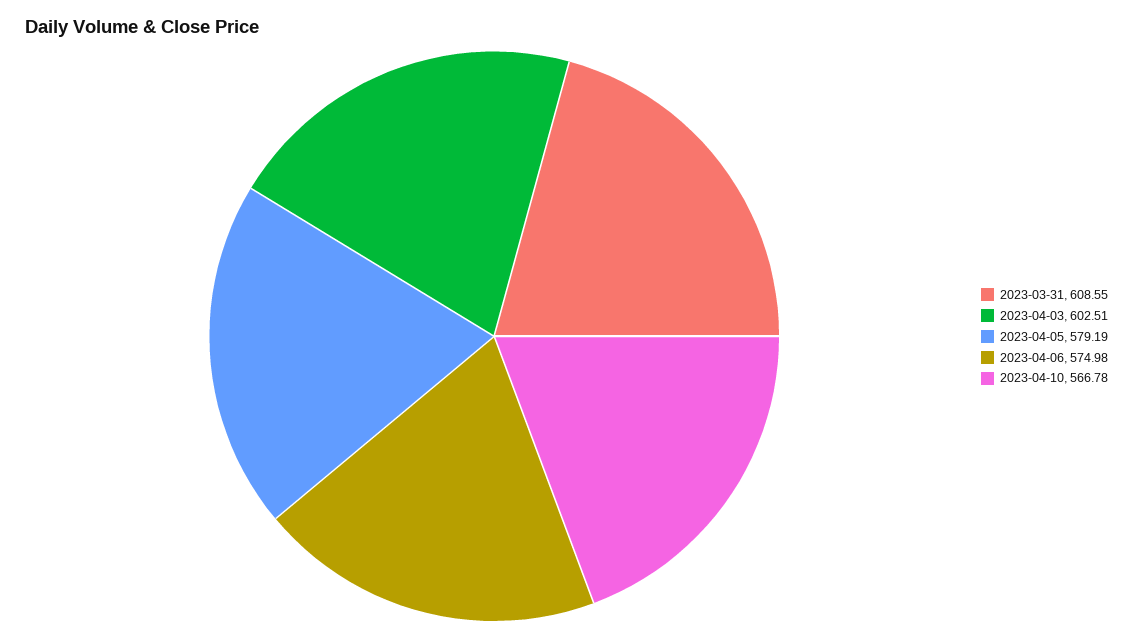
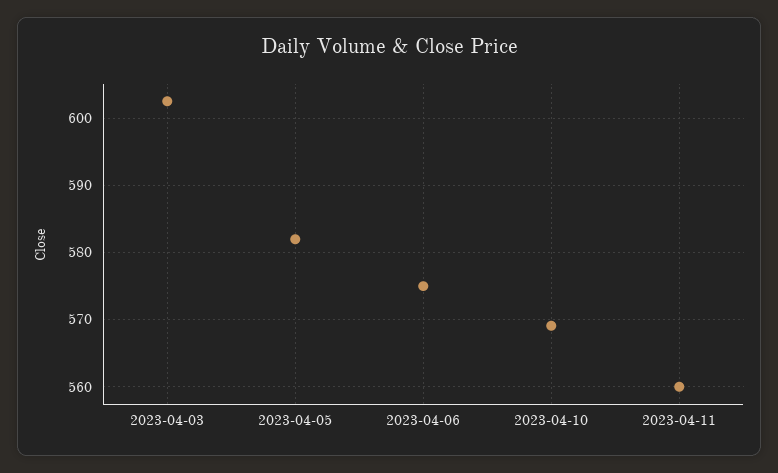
2023-03-31: 608.55 -> none
2023-04-05: 579.19 -> 582
2023-04-10: 566.78 -> 569
2023-04-11: none -> 560

